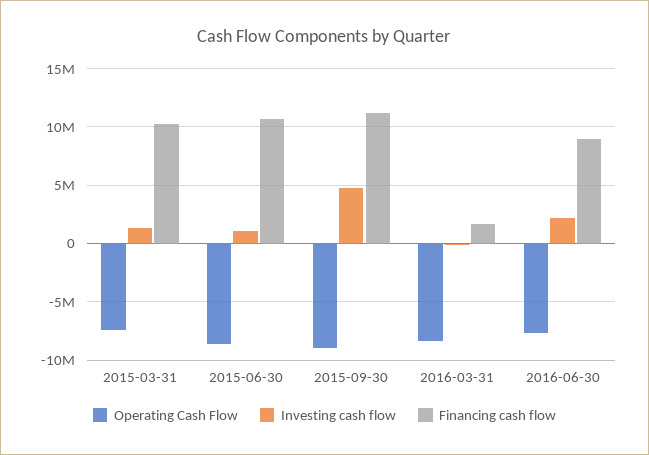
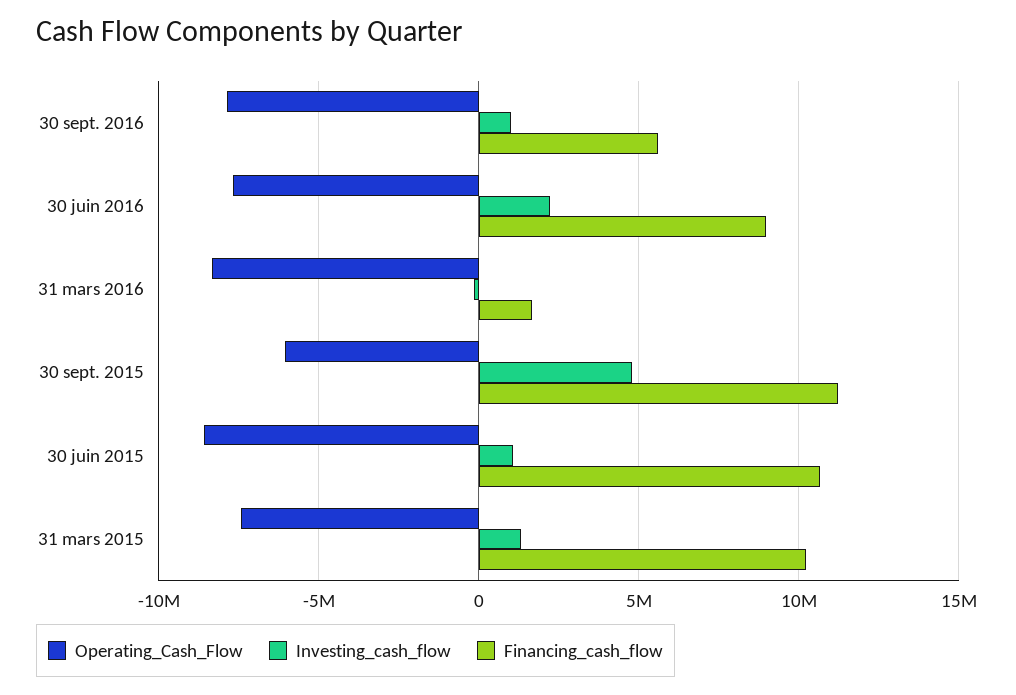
Operating Cash Flow, 2015-09-30: -9000000 -> -6000000
Operating Cash Flow, 30 sept. 2016: none -> -8000000
Investing cash flow, 30 sept. 2016: none -> 1000000
Financing cash flow, 30 sept. 2016: none -> 5500000

